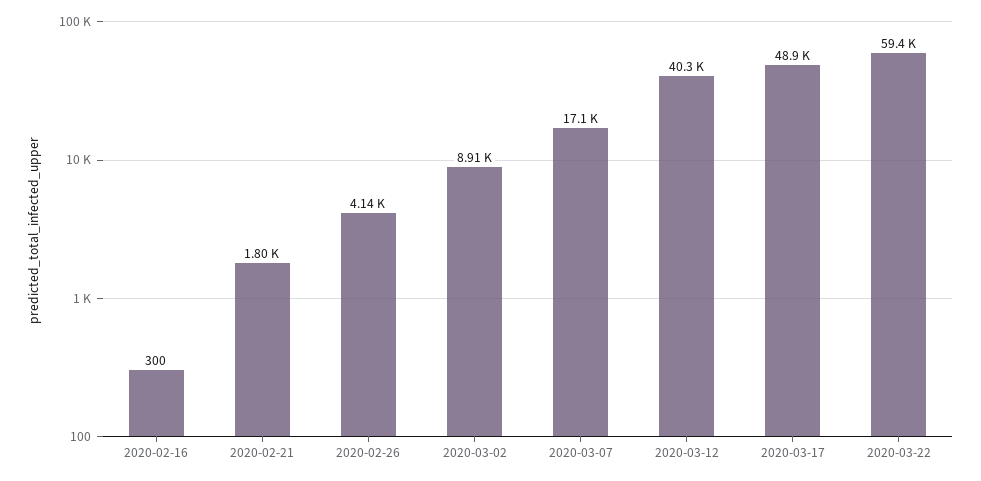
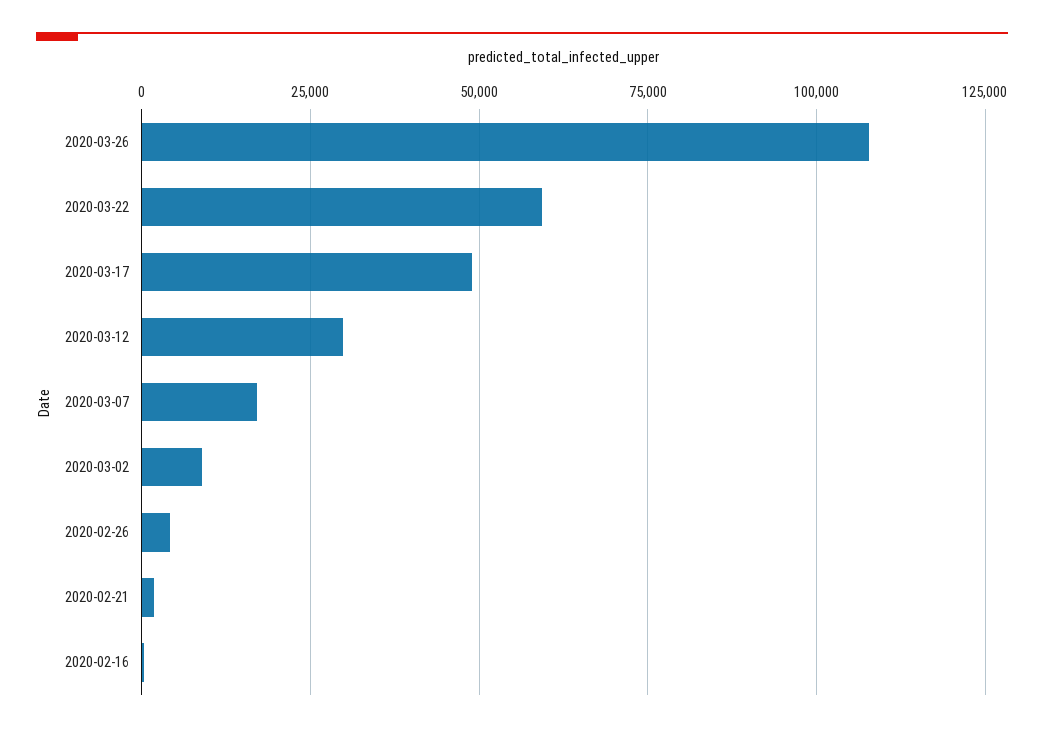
2020-03-12: 40300 -> 30000
2020-03-26: none -> 107500

